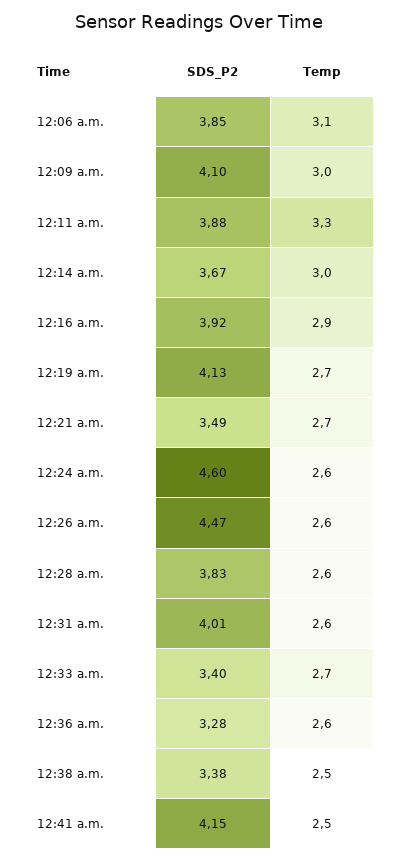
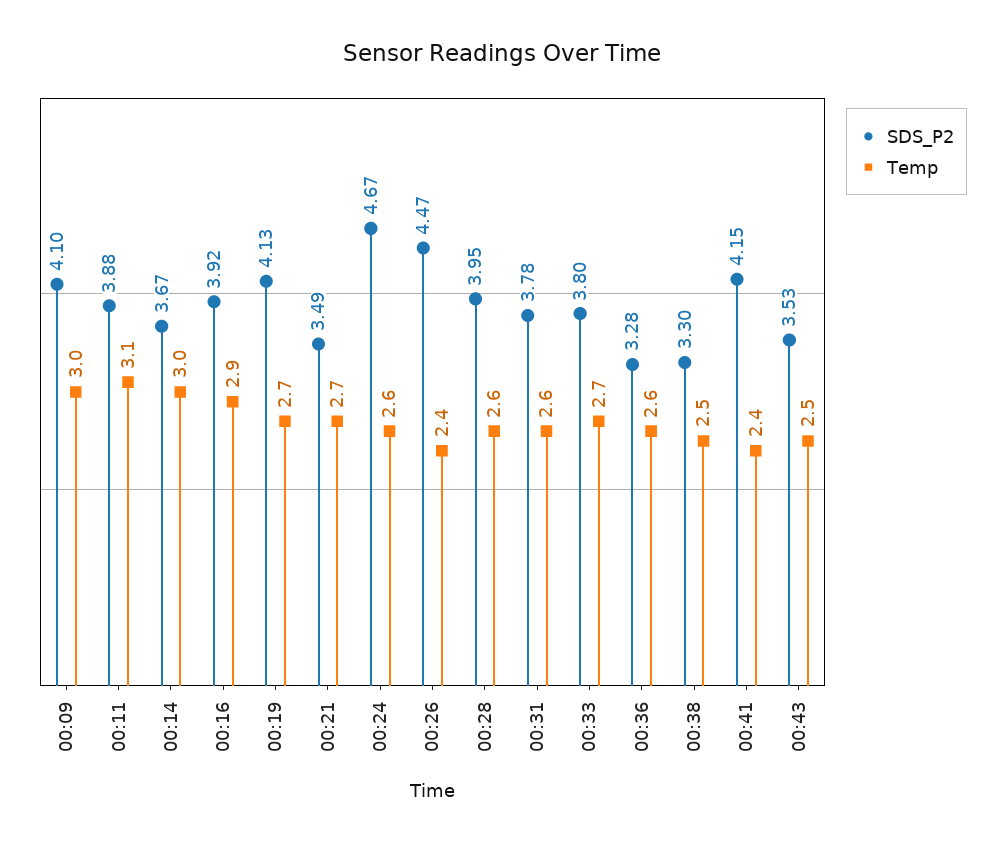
SDS_P2, 12:06 a.m.: 3.85 -> none
Temp, 12:06 a.m.: 3.1 -> none
Temp, 12:11 a.m.: 3.3 -> 3.1
SDS_P2, 12:24 a.m.: 4.6 -> 4.67
Temp, 12:26 a.m.: 2.6 -> 2.4
SDS_P2, 12:28 a.m.: 3.83 -> 3.95
SDS_P2, 12:31 a.m.: 4.01 -> 3.78
SDS_P2, 12:33 a.m.: 3.4 -> 3.8
SDS_P2, 12:38 a.m.: 3.38 -> 3.3
Temp, 12:41 a.m.: 2.5 -> 2.4
SDS_P2, 00:43: none -> 3.53
Temp, 00:43: none -> 2.5

